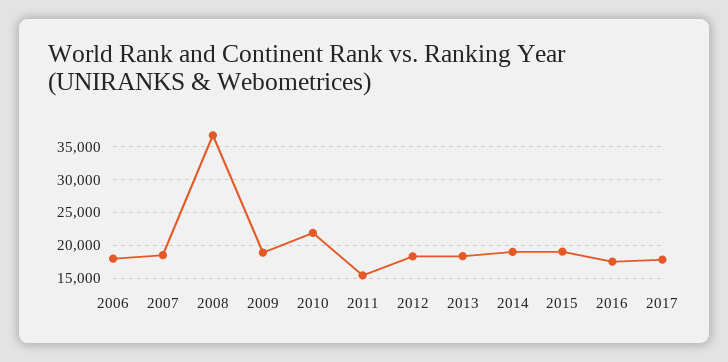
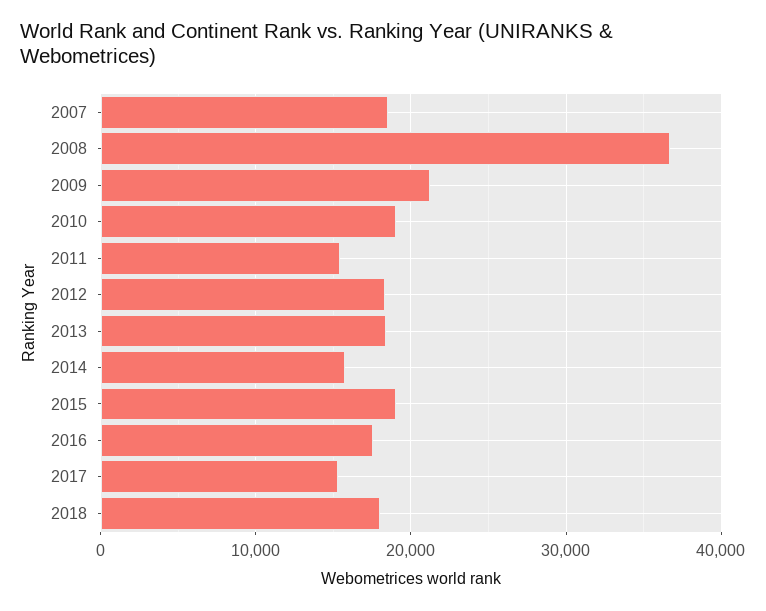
2006: 18000 -> none
2009: 19000 -> 21000
2010: 22000 -> 19000
2014: 19000 -> 16000
2017: 18000 -> 15000
2018: none -> 18000

